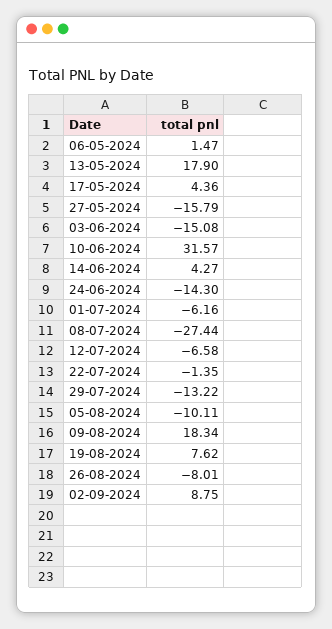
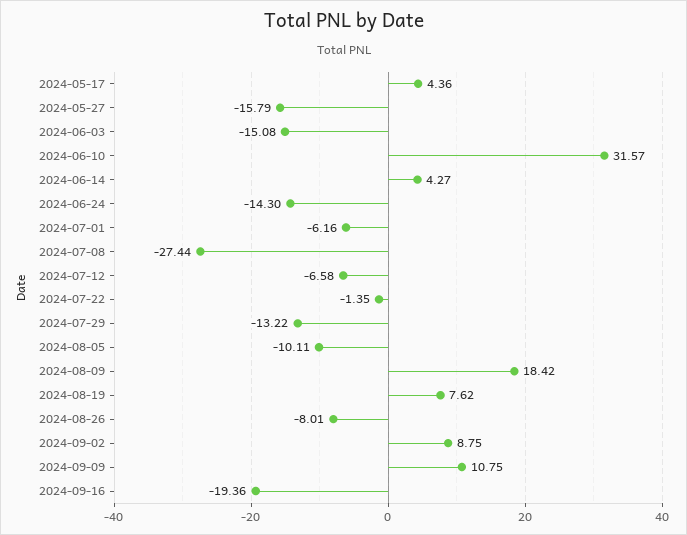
06-05-2024: 1.47 -> none
13-05-2024: 17.9 -> none
09-08-2024: 18.34 -> 18.42
2024-09-09: none -> 10.75
2024-09-16: none -> -19.36

